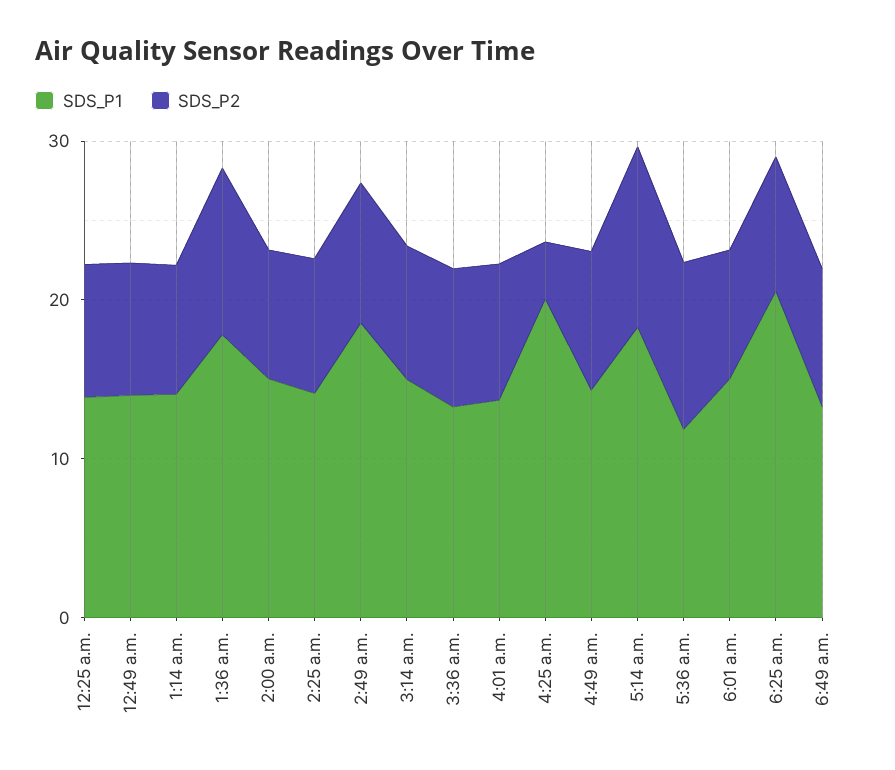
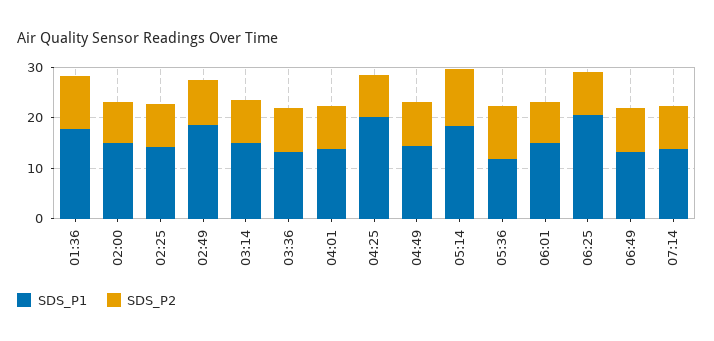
SDS_P1, 12:25 a.m.: 14 -> none
SDS_P2, 12:25 a.m.: 8 -> none
SDS_P1, 12:49 a.m.: 14 -> none
SDS_P2, 12:49 a.m.: 8 -> none
SDS_P1, 1:14 a.m.: 14 -> none
SDS_P2, 1:14 a.m.: 8 -> none
SDS_P2, 4:25 a.m.: 4 -> 8
SDS_P1, 07:14: none -> 14
SDS_P2, 07:14: none -> 8

